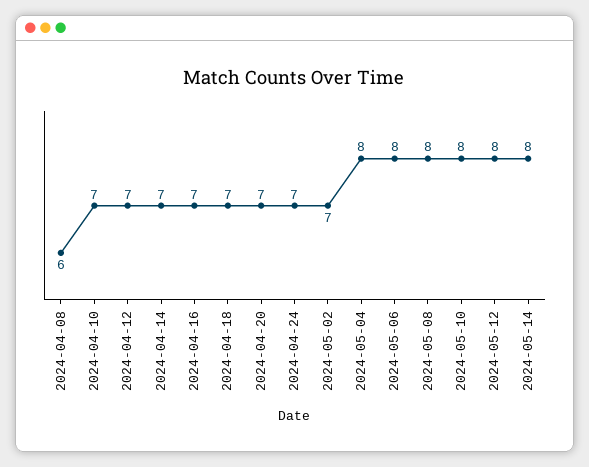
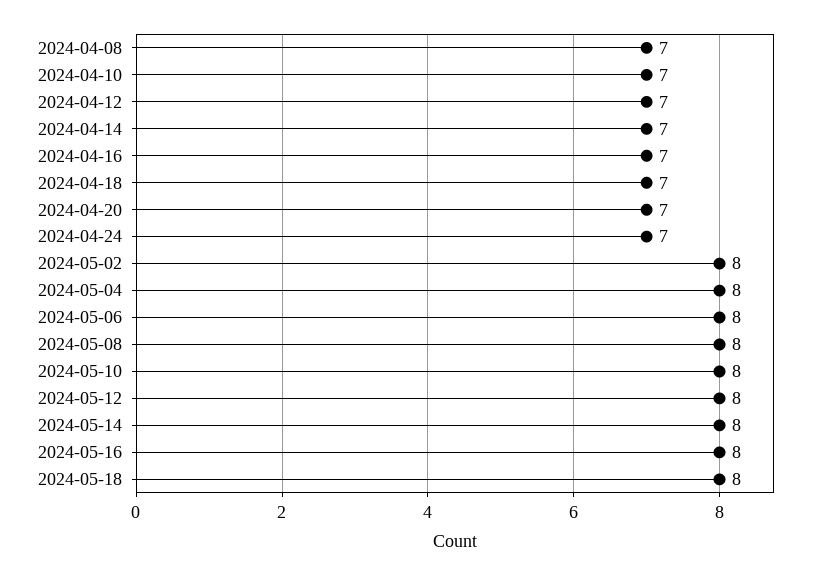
2024-04-08: 6 -> 7
2024-05-02: 7 -> 8
2024-05-16: none -> 8
2024-05-18: none -> 8

